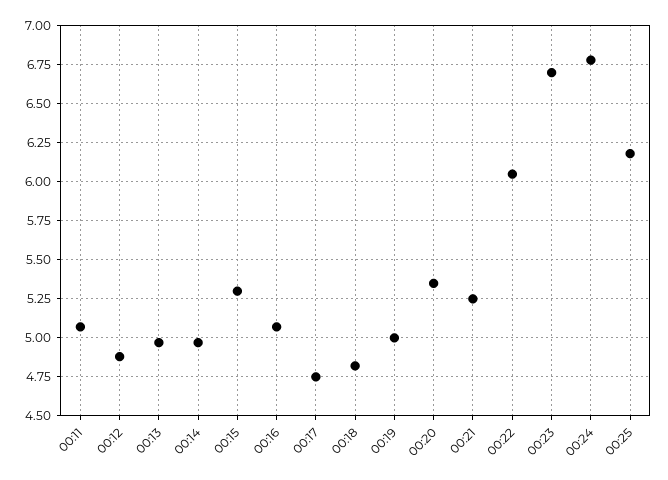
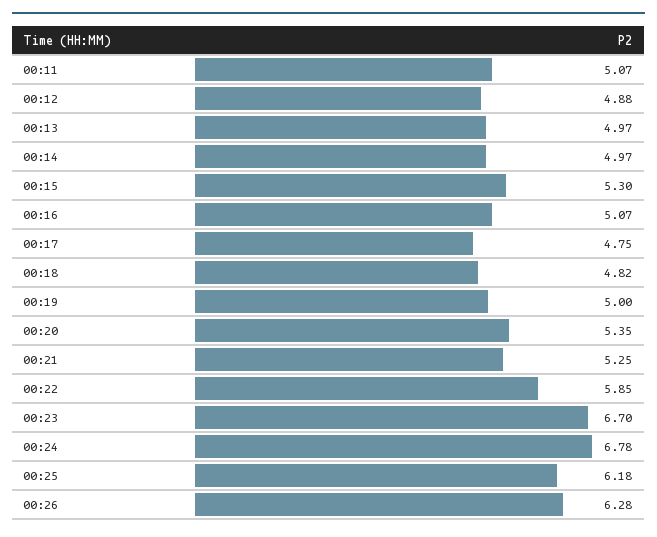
00:22: 6.05 -> 5.85
00:26: none -> 6.28

